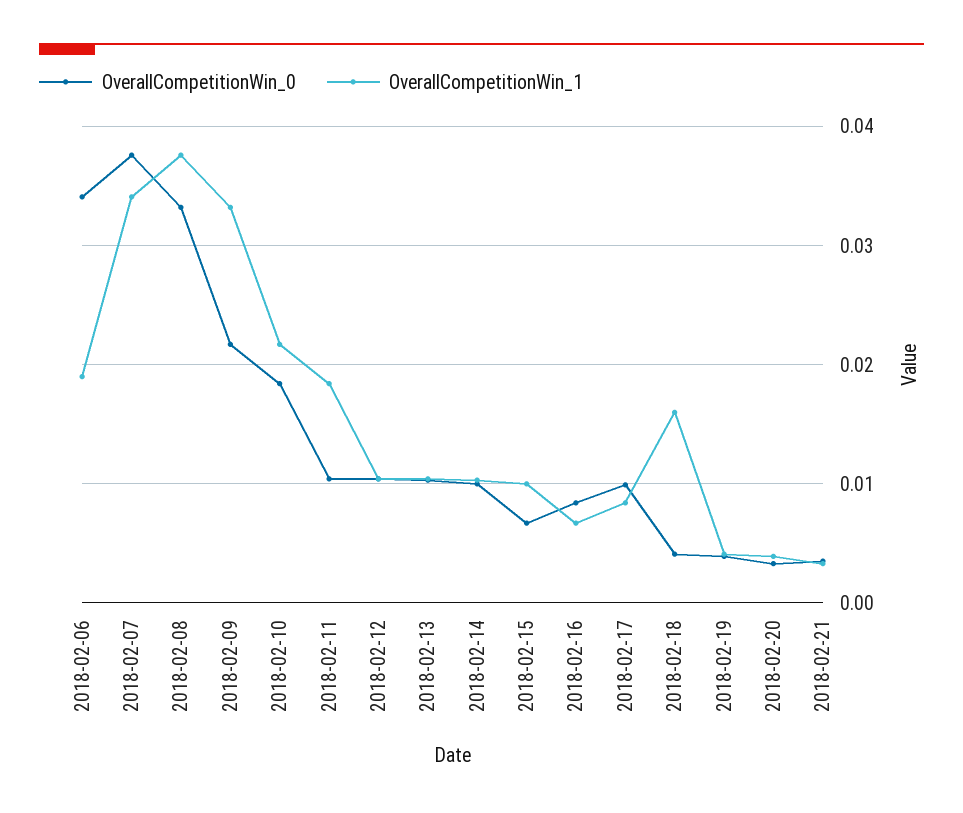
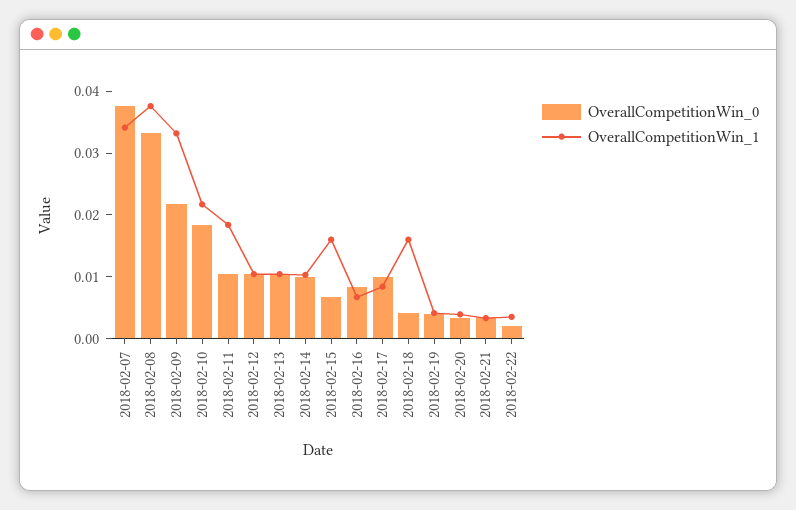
OverallCompetitionWin_0, 2018-02-06: 0.034 -> none
OverallCompetitionWin_1, 2018-02-06: 0.019 -> none
OverallCompetitionWin_1, 2018-02-15: 0.01 -> 0.016
OverallCompetitionWin_0, 2018-02-22: none -> 0.002
OverallCompetitionWin_1, 2018-02-22: none -> 0.004

